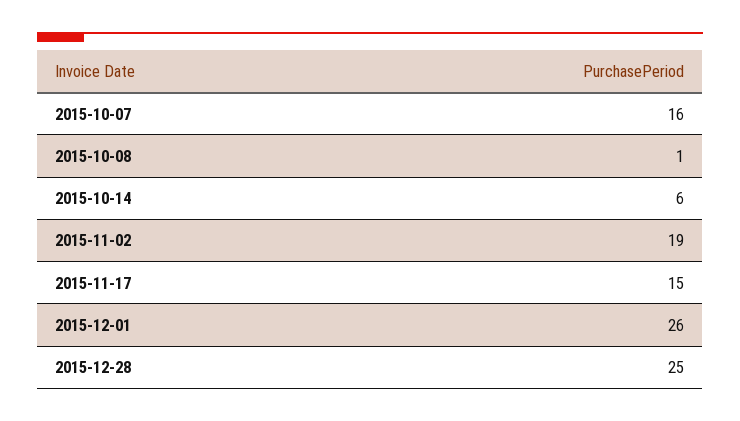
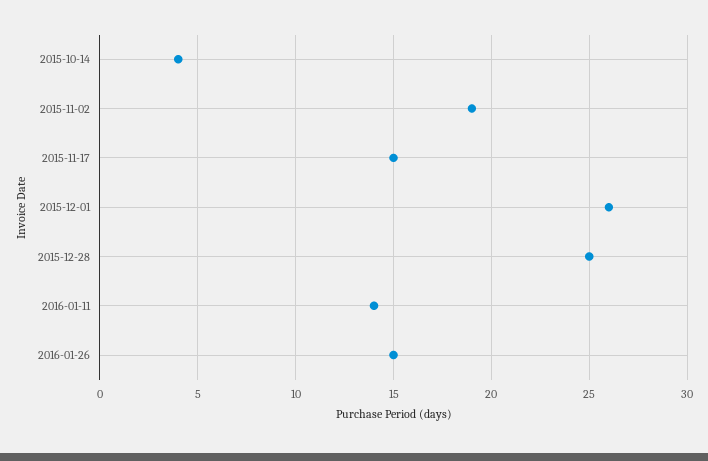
2015-10-07: 16 -> none
2015-10-08: 1 -> none
2015-10-14: 6 -> 4
2016-01-11: none -> 14
2016-01-26: none -> 15

